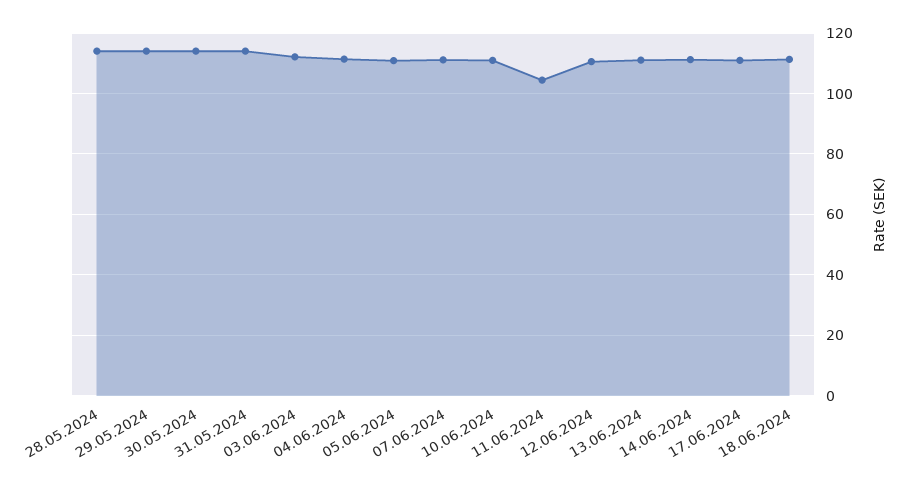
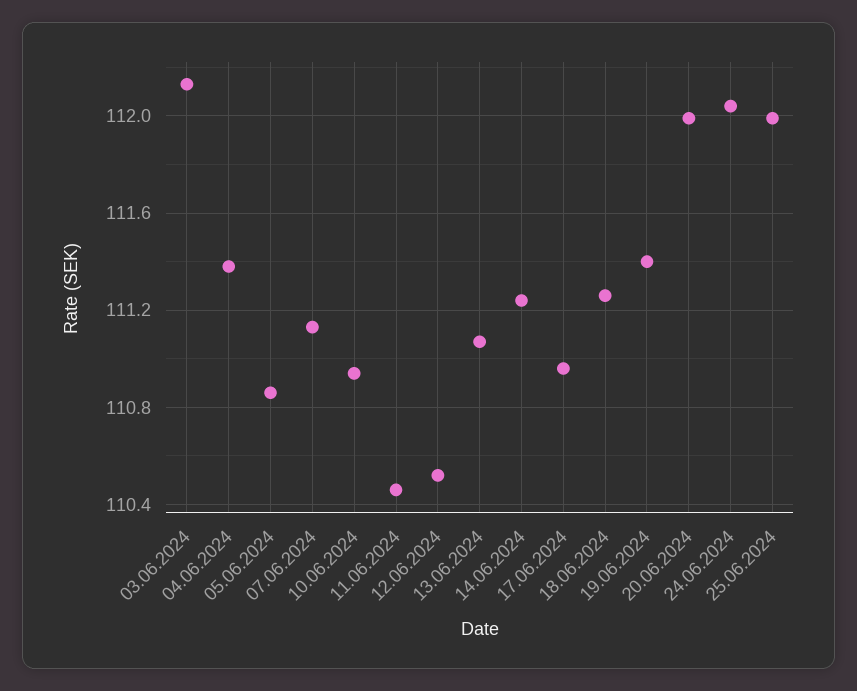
28.05.2024: 114 -> none
29.05.2024: 114 -> none
30.05.2024: 114 -> none
31.05.2024: 114 -> none
11.06.2024: 104 -> 110.45
19.06.2024: none -> 111.4
20.06.2024: none -> 112
24.06.2024: none -> 112.05
25.06.2024: none -> 112

